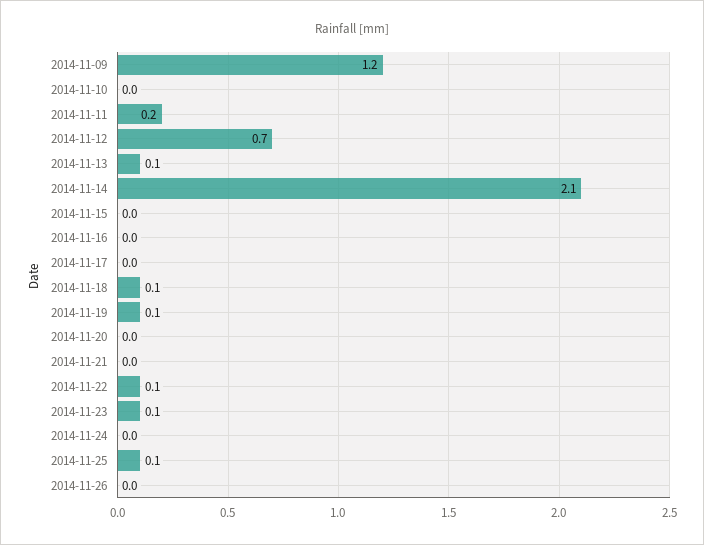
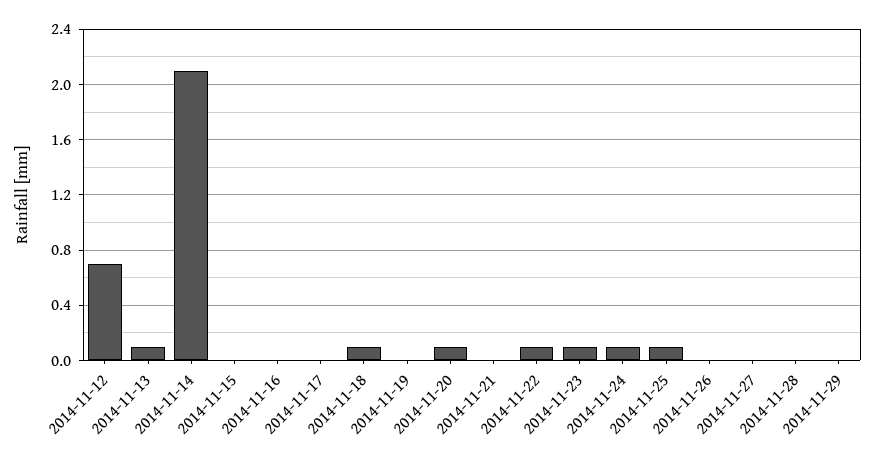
2014-11-09: 1.2 -> none
2014-11-10: 0 -> none
2014-11-11: 0.2 -> none
2014-11-19: 0.1 -> 0
2014-11-20: 0 -> 0.1
2014-11-24: 0 -> 0.1
2014-11-27: none -> 0
2014-11-28: none -> 0
2014-11-29: none -> 0

